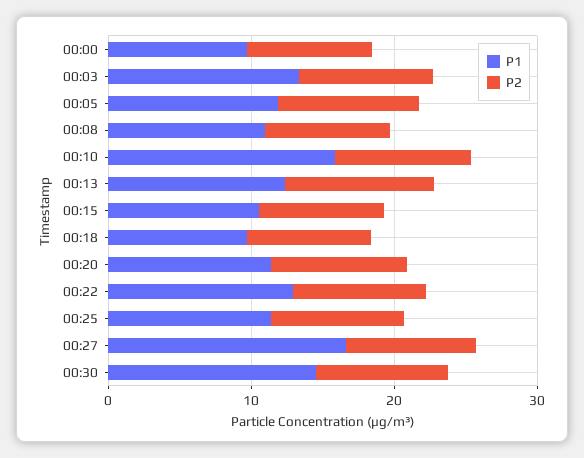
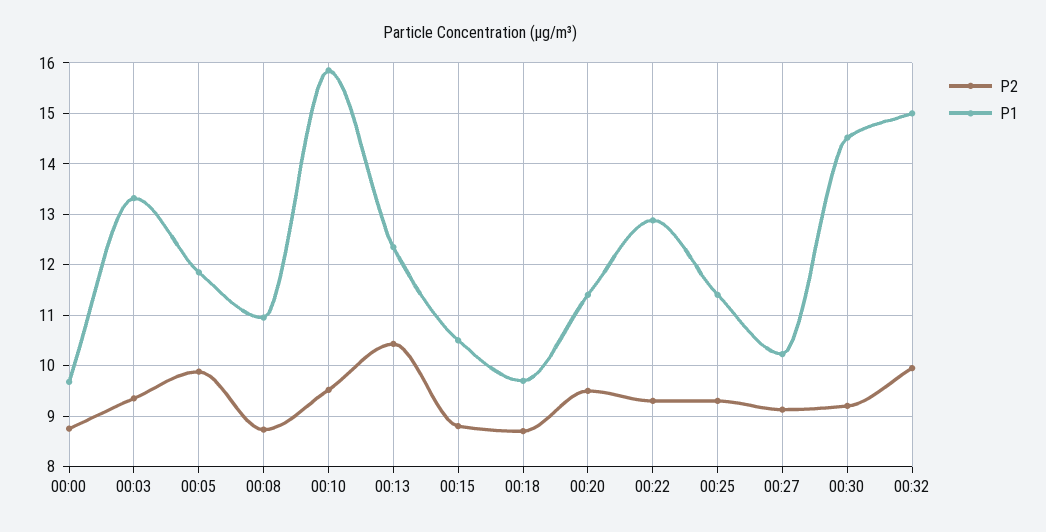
P1, 00:27: 16 -> 10.2
P2, 00:32: none -> 10
P1, 00:32: none -> 15

